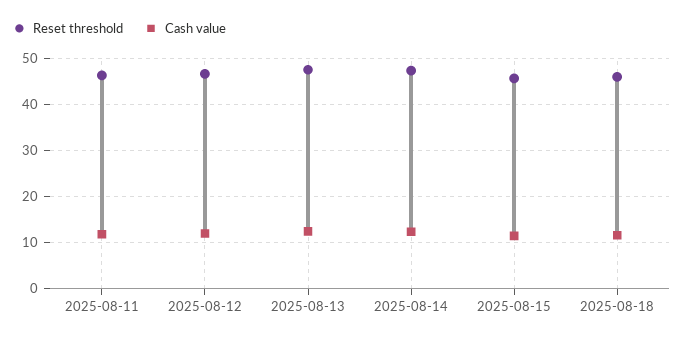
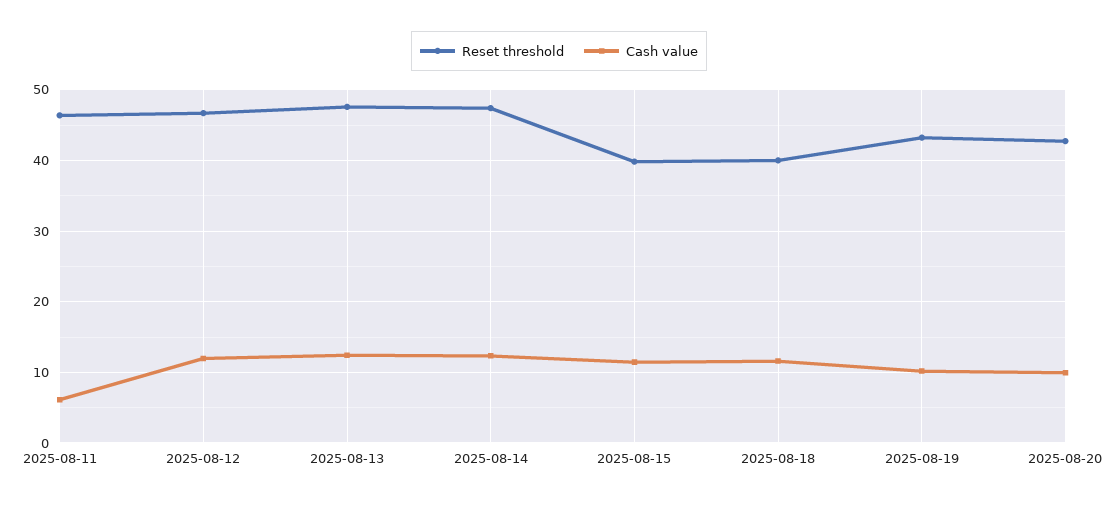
Cash value, 2025-08-11: 12 -> 6
Reset threshold, 2025-08-15: 46 -> 40
Reset threshold, 2025-08-18: 46 -> 40
Reset threshold, 2025-08-19: none -> 43
Cash value, 2025-08-19: none -> 10
Reset threshold, 2025-08-20: none -> 43
Cash value, 2025-08-20: none -> 10

